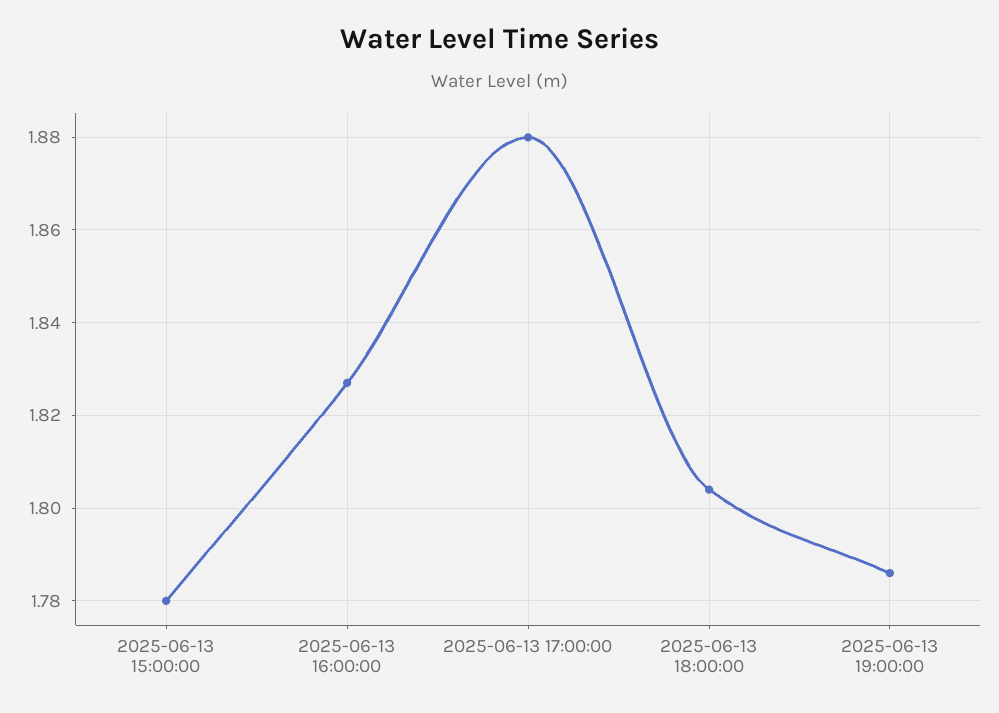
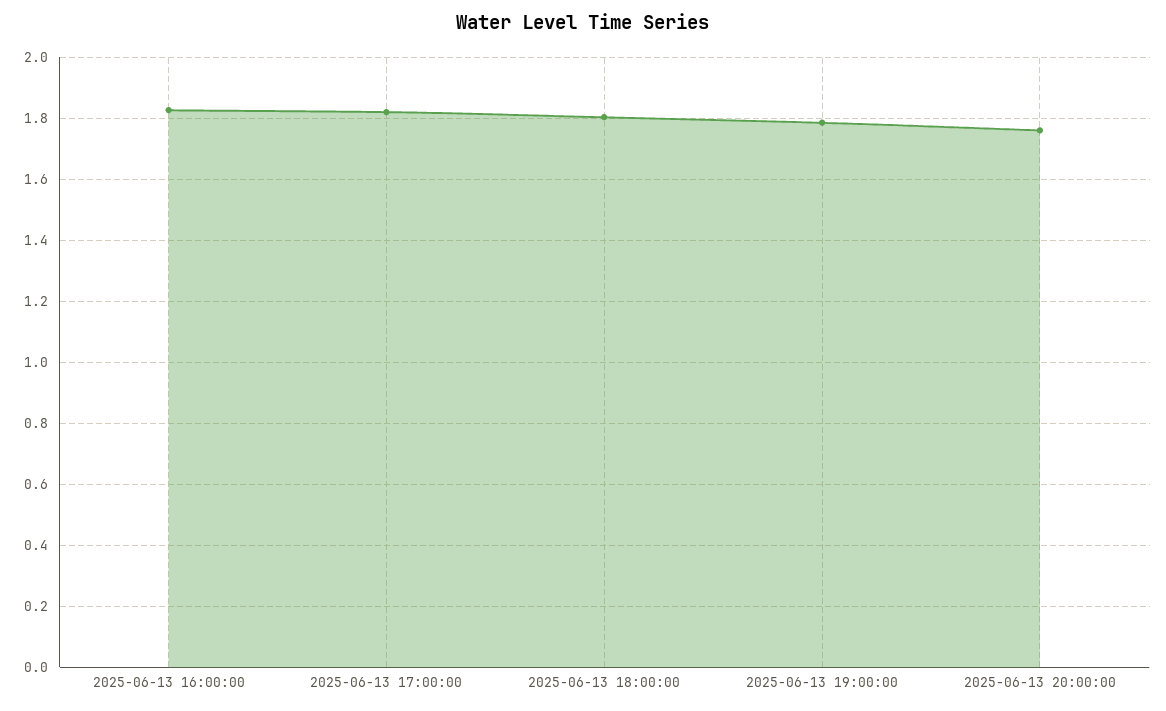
2025-06-13 15:00:00: 1.78 -> none
2025-06-13 17:00:00: 1.88 -> 1.82
2025-06-13 20:00:00: none -> 1.76

